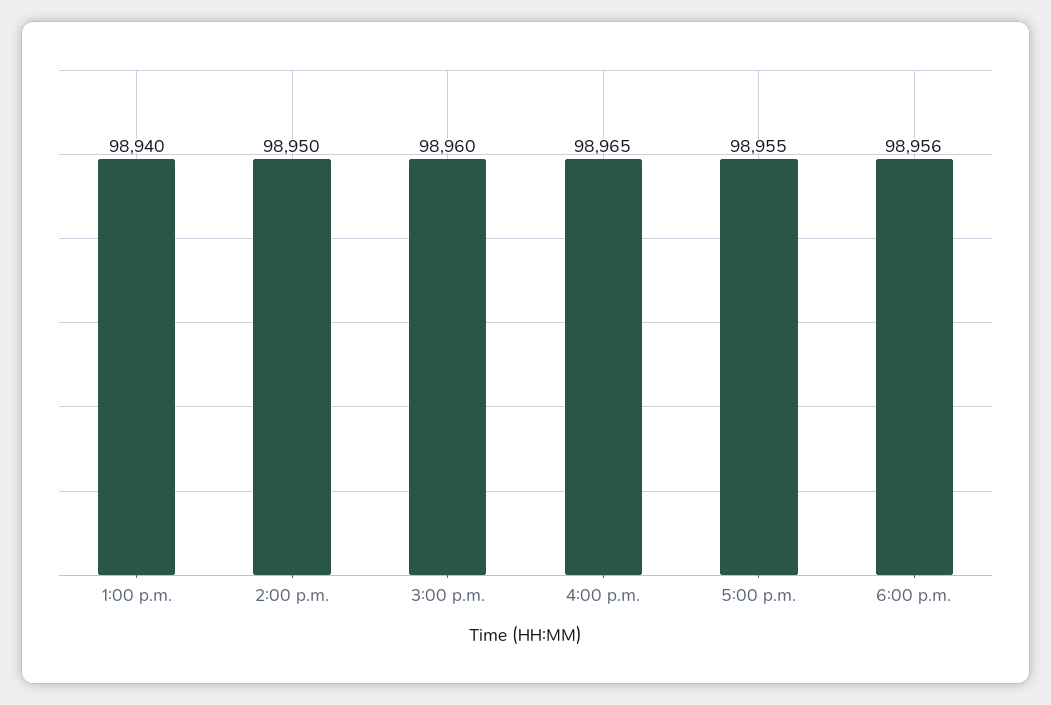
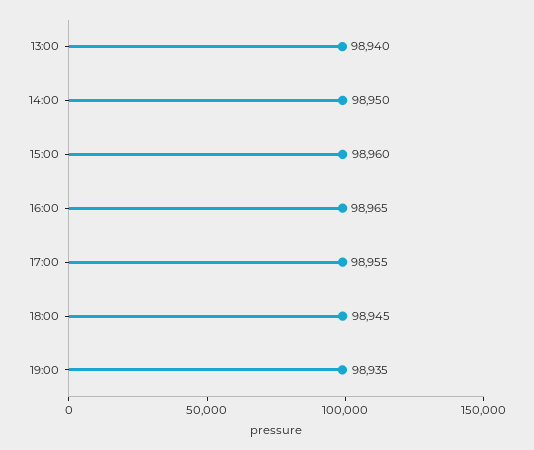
6:00 p.m.: 98956 -> 98945
19:00: none -> 98935

